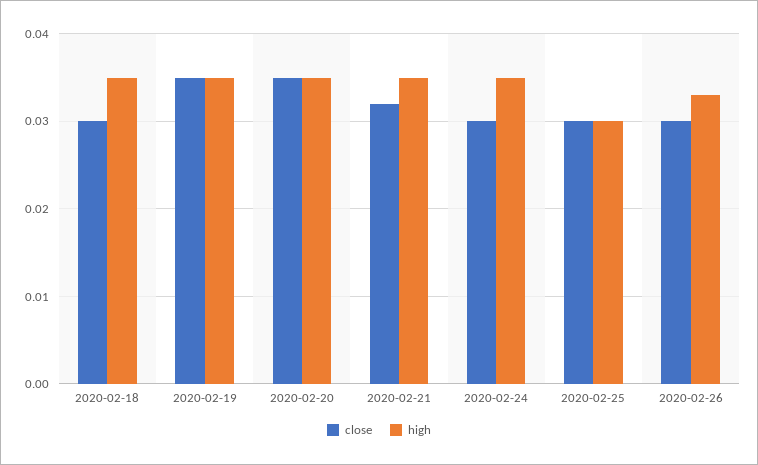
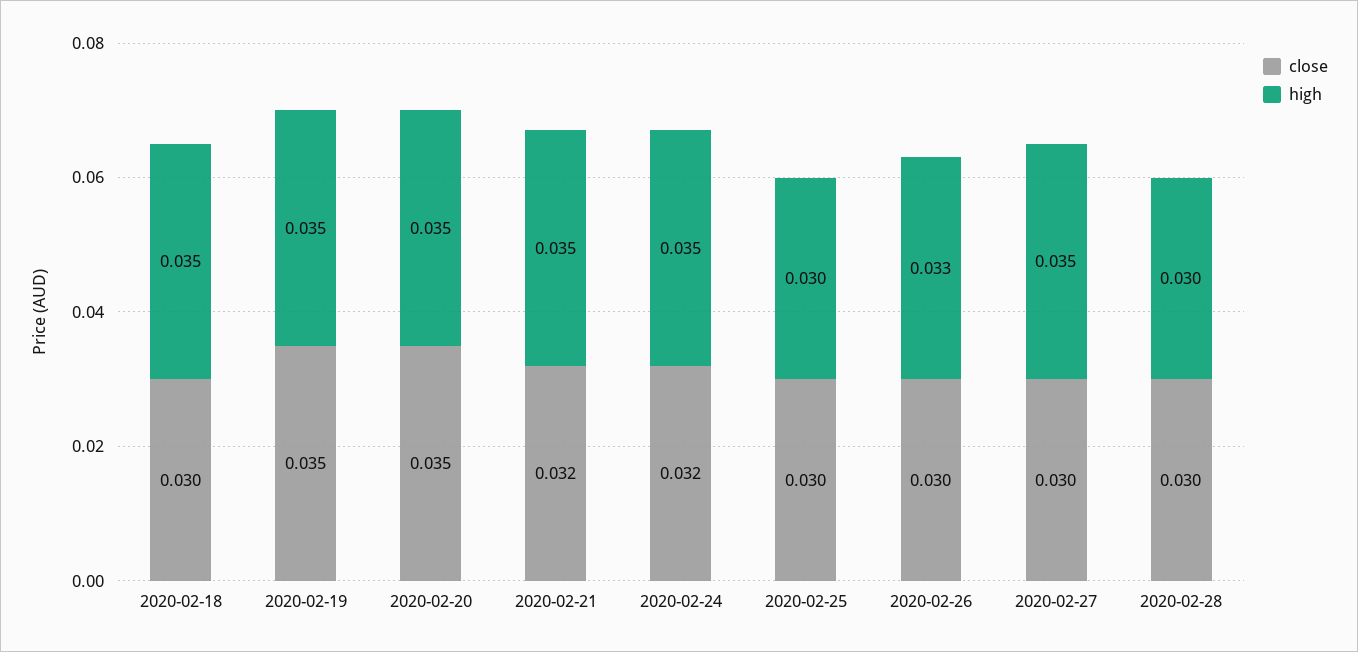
close, 2020-02-24: 0.03 -> 0.032
close, 2020-02-27: none -> 0.03
high, 2020-02-27: none -> 0.035
close, 2020-02-28: none -> 0.03
high, 2020-02-28: none -> 0.03

